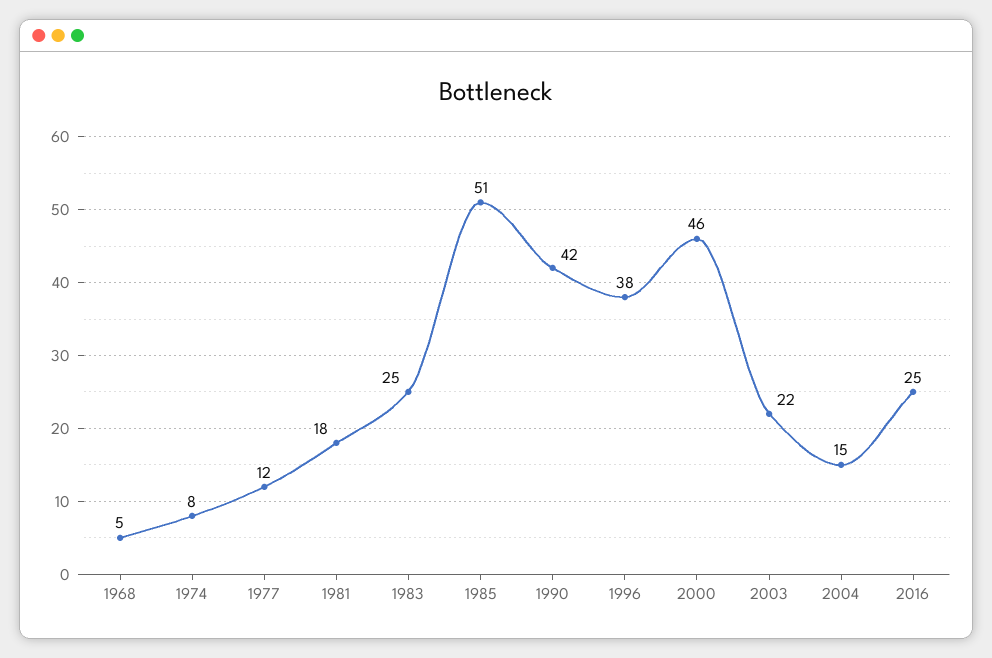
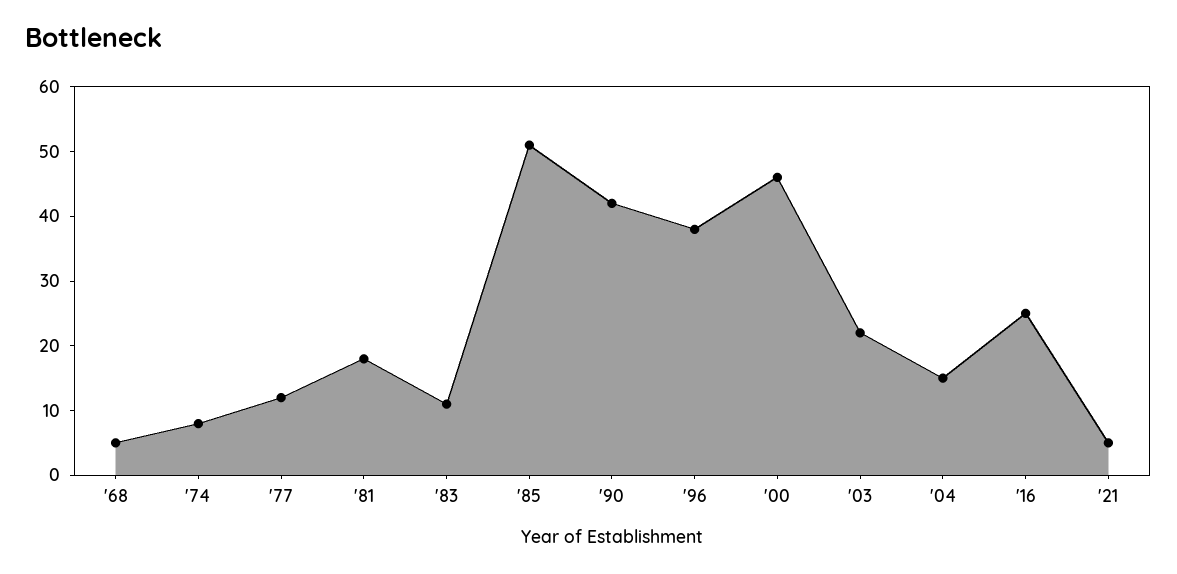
1983: 25 -> 10
'21: none -> 5

